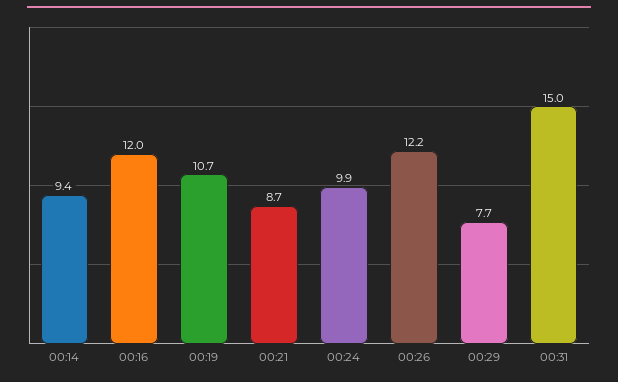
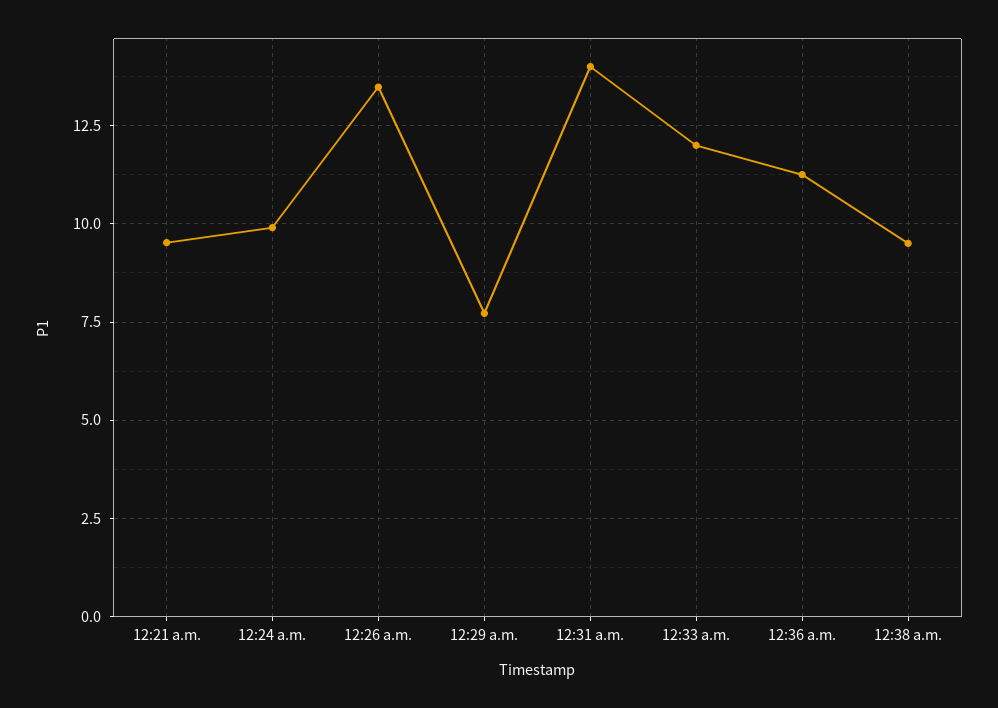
00:14: 9.4 -> none
00:16: 12 -> none
00:19: 10.7 -> none
00:21: 8.7 -> 9.5
00:26: 12.2 -> 13.5
00:31: 15 -> 14
12:33 a.m.: none -> 12
12:36 a.m.: none -> 11.25
12:38 a.m.: none -> 9.5

